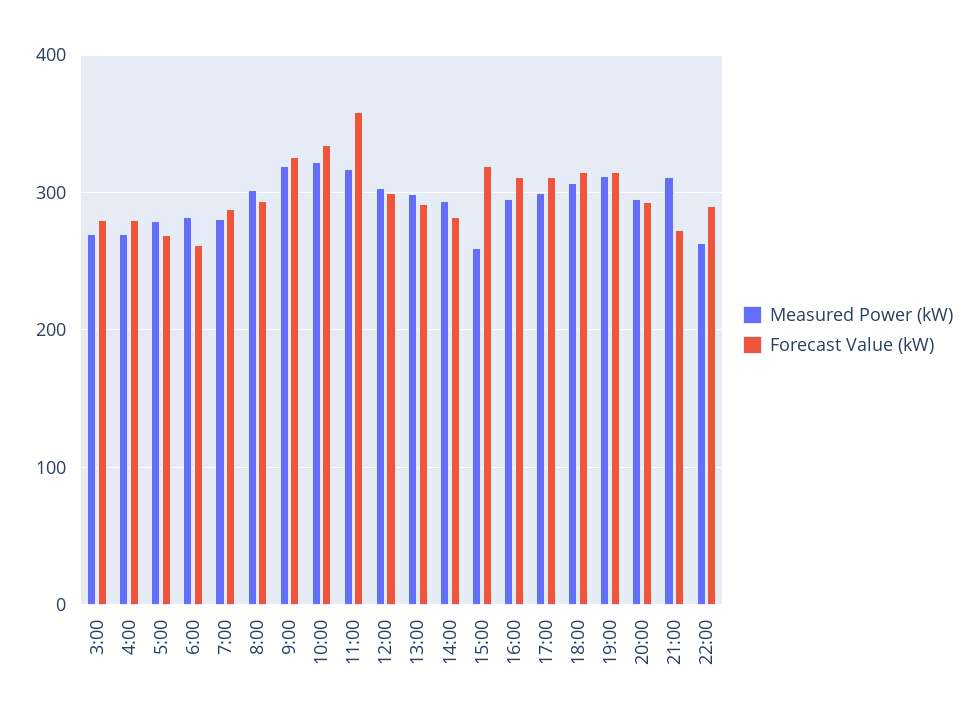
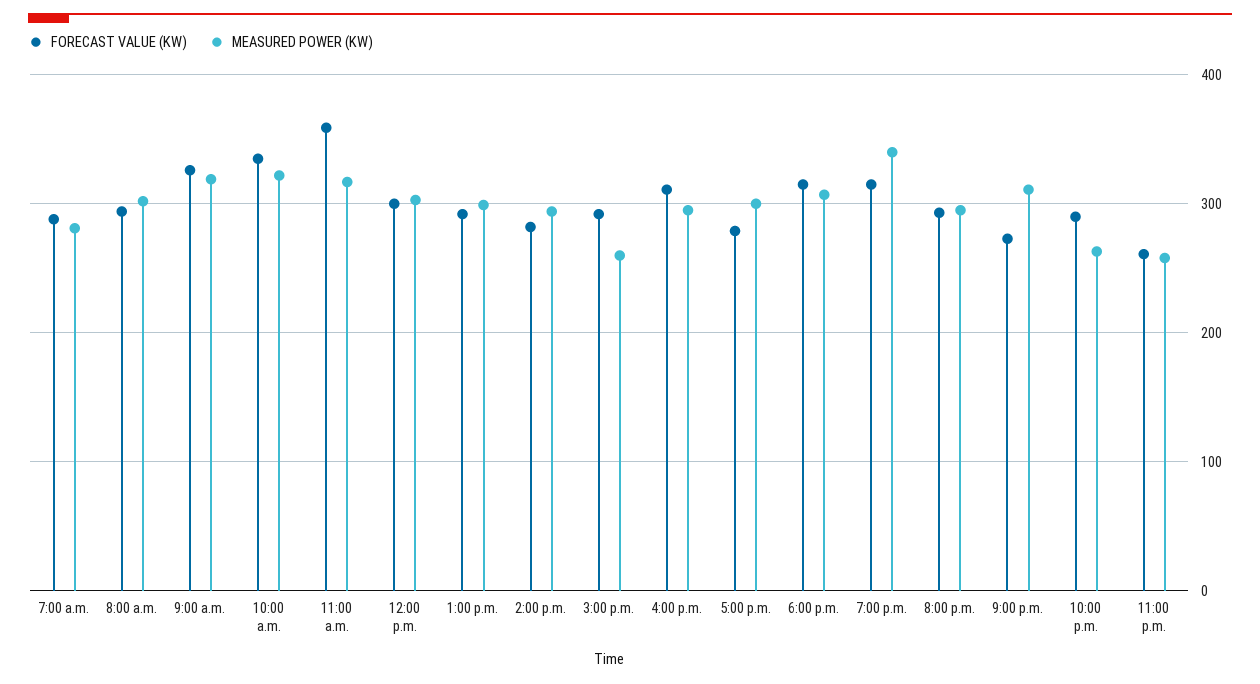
Measured Power (kW), 3:00: 270 -> none
Forecast Value (kW), 3:00: 280 -> none
Measured Power (kW), 4:00: 270 -> none
Forecast Value (kW), 4:00: 280 -> none
Measured Power (kW), 5:00: 280 -> none
Forecast Value (kW), 5:00: 270 -> none
Measured Power (kW), 6:00: 280 -> none
Forecast Value (kW), 6:00: 260 -> none
Forecast Value (kW), 15:00: 320 -> 290
Forecast Value (kW), 17:00: 310 -> 280
Measured Power (kW), 19:00: 310 -> 340
Forecast Value (kW), 11:00 p.m.: none -> 260
Measured Power (kW), 11:00 p.m.: none -> 260

